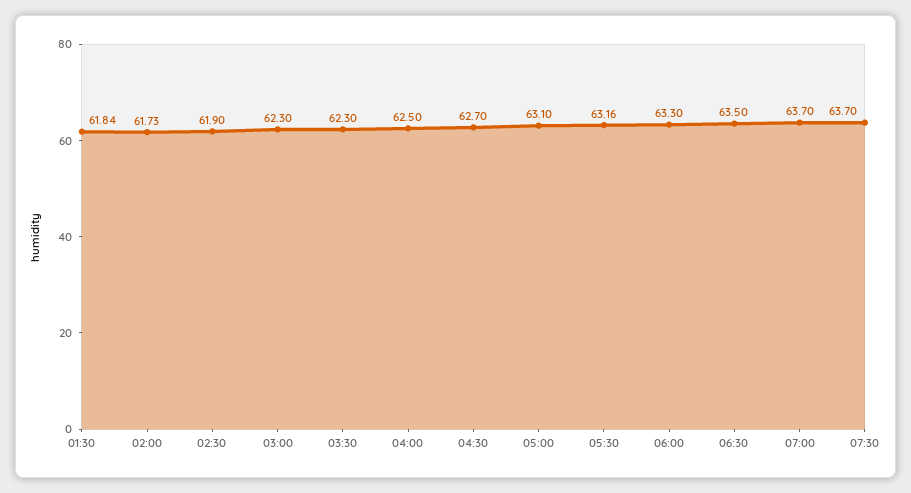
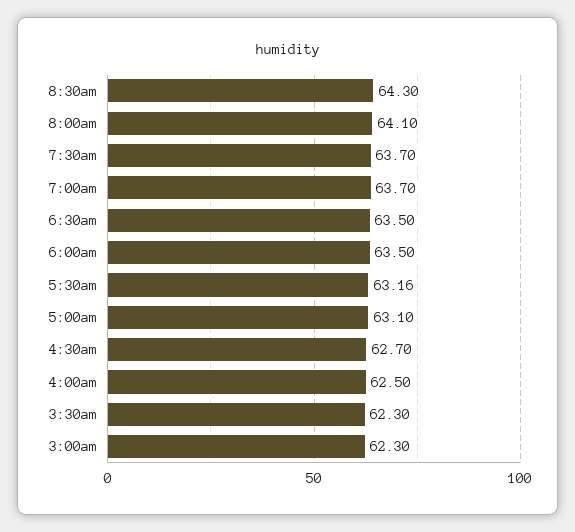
01:30: 61.84 -> none
02:00: 61.73 -> none
02:30: 61.9 -> none
06:00: 63.3 -> 63.5
8:30am: none -> 64.3
8:00am: none -> 64.1

